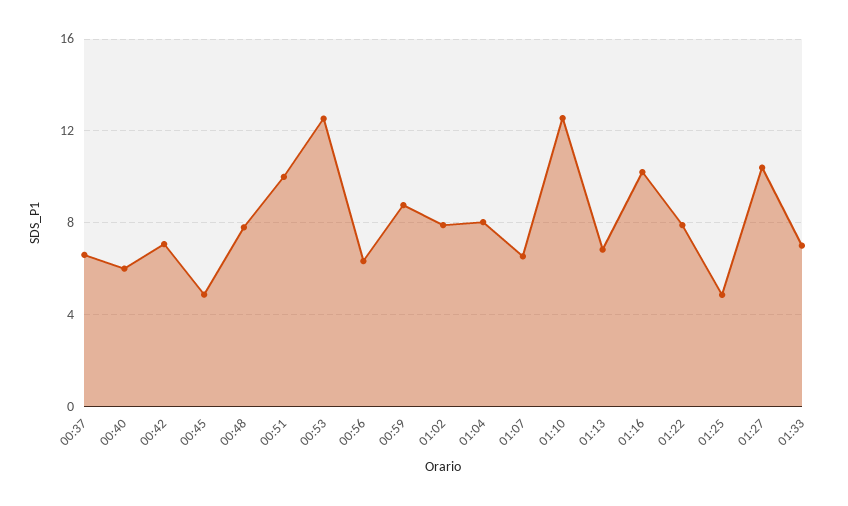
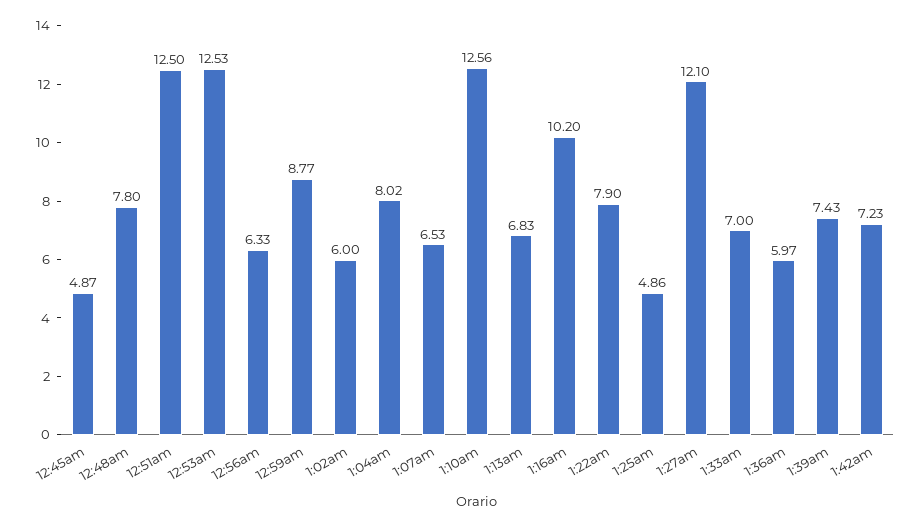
00:37: 6.5 -> none
00:40: 6 -> none
00:42: 7 -> none
00:51: 10 -> 12.5
01:02: 8 -> 6
01:27: 10.5 -> 12.1
1:36am: none -> 5.97
1:39am: none -> 7.43
1:42am: none -> 7.23

